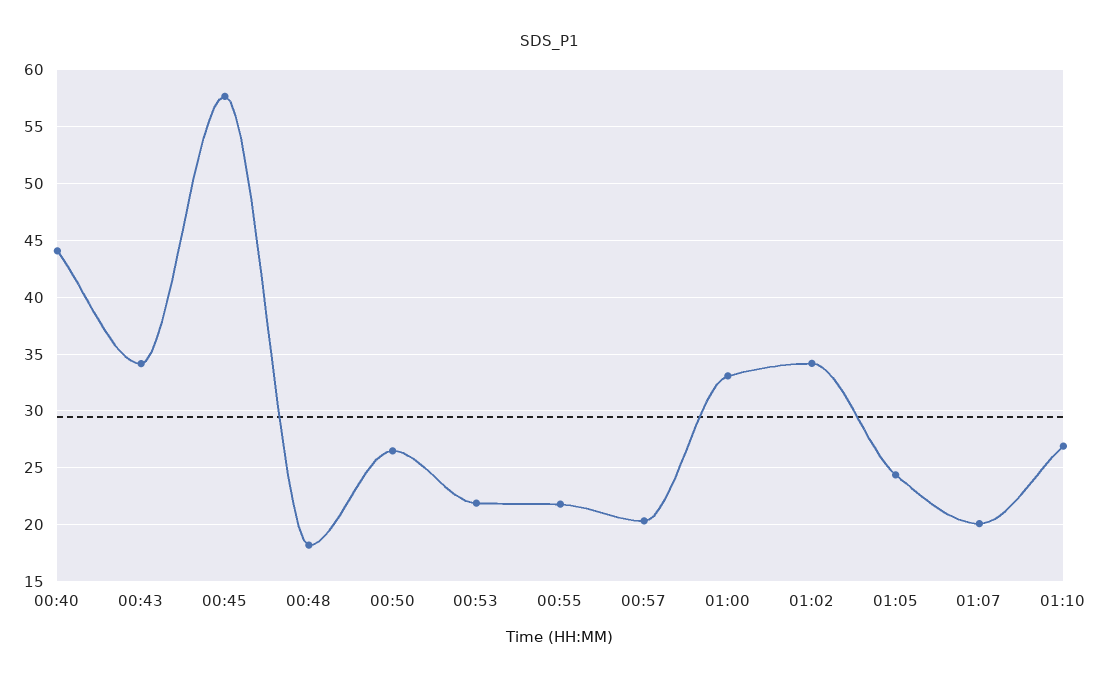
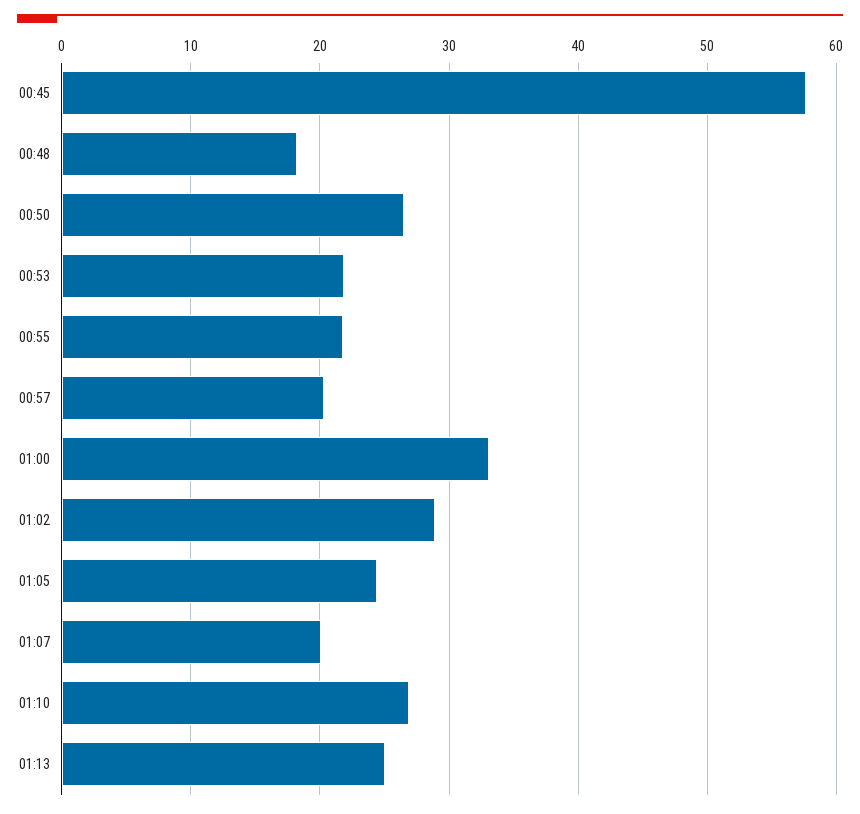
00:40: 44 -> none
00:43: 34 -> none
01:02: 34 -> 29
01:13: none -> 25

